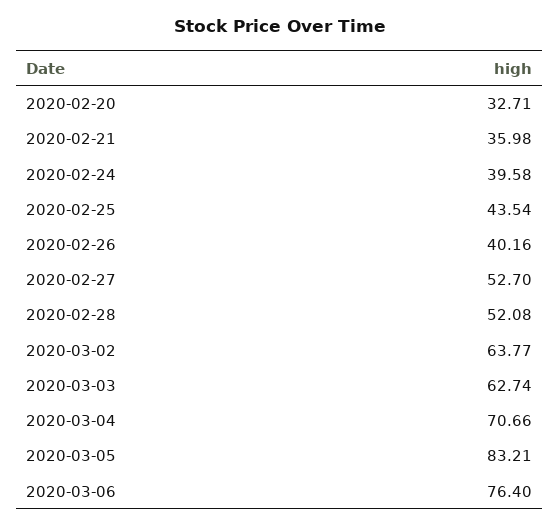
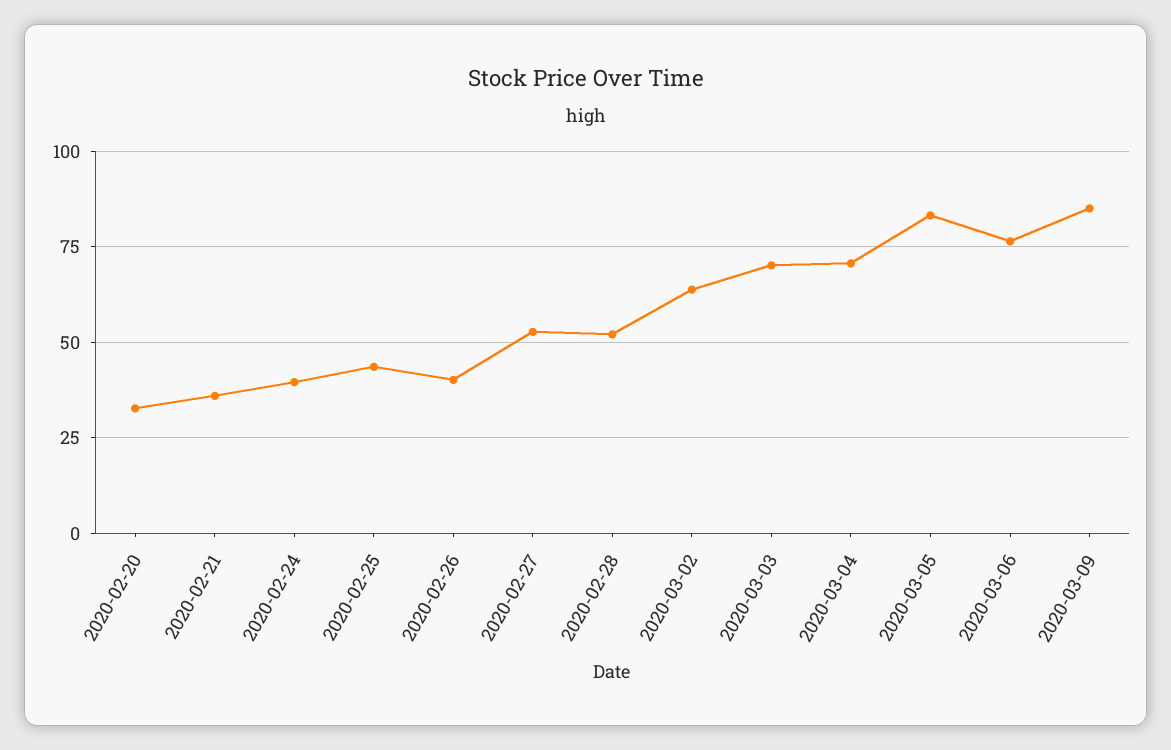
2020-03-03: 62.74 -> 70
2020-03-09: none -> 85

